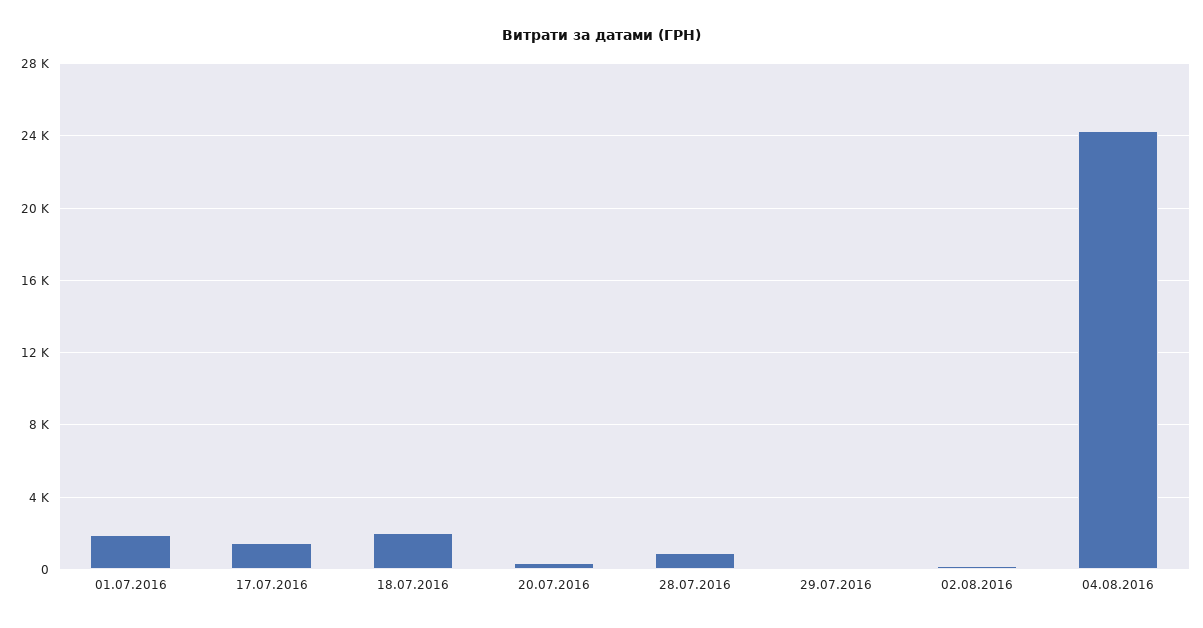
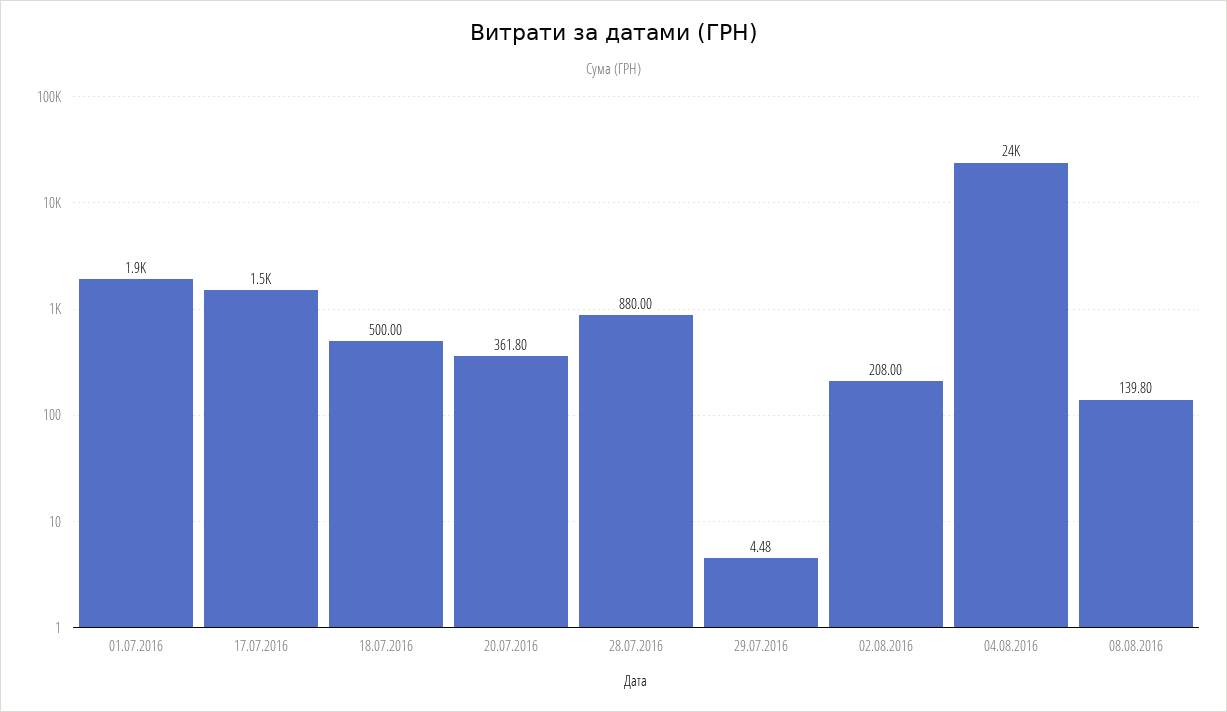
18.07.2016: 2000 -> 500
08.08.2016: none -> 139.8

